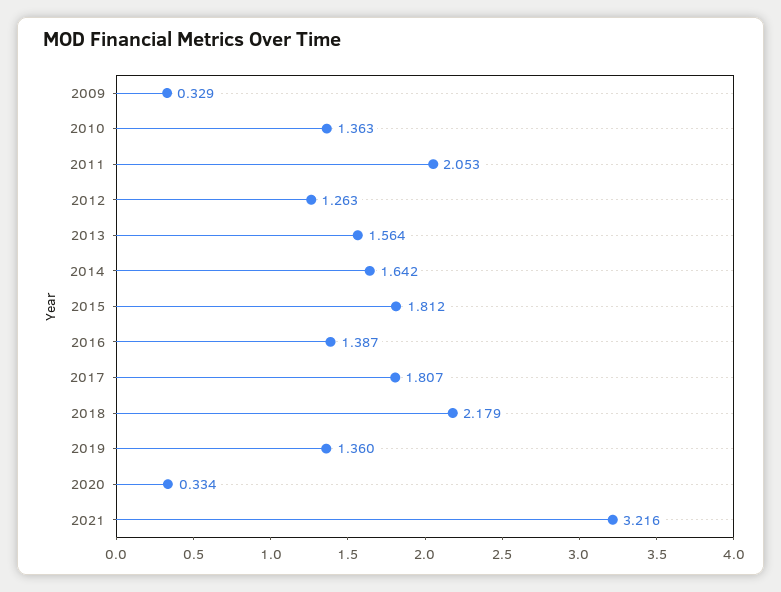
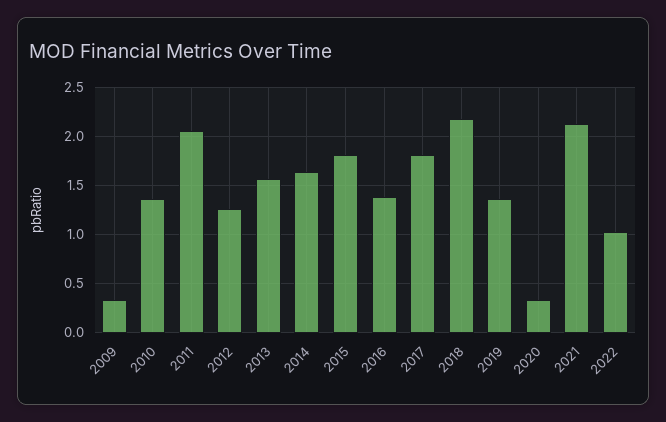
2021: 3.216 -> 2.1
2022: none -> 1

